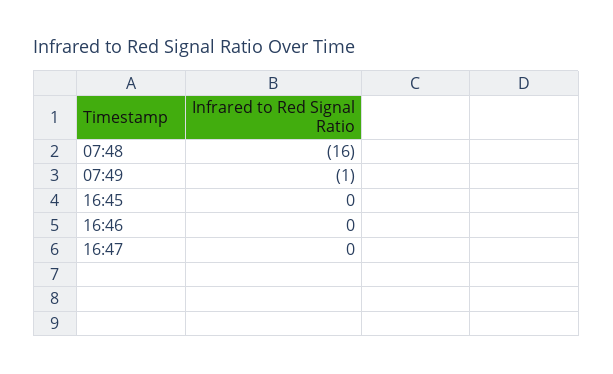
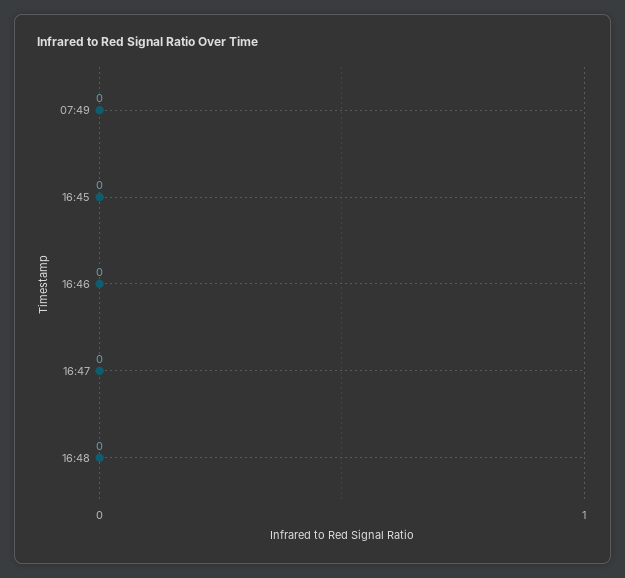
07:48: -16 -> none
07:49: -1 -> 0
16:48: none -> 0

